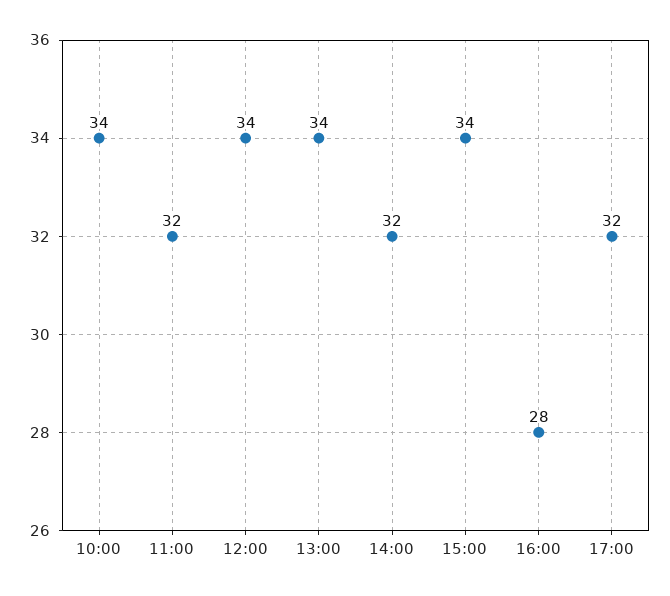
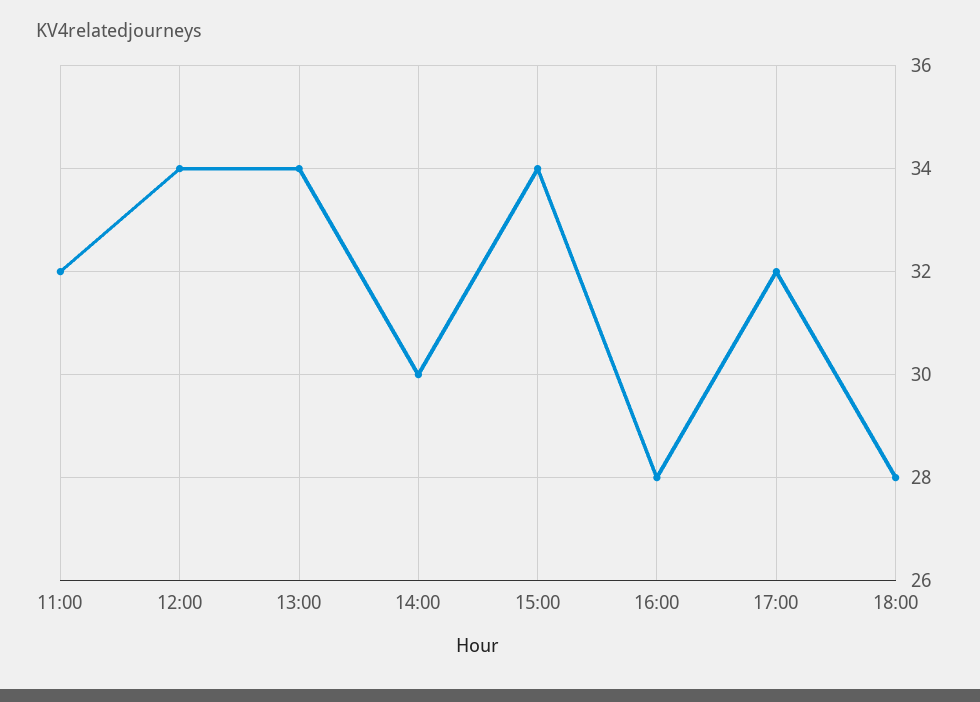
10:00: 34 -> none
14:00: 32 -> 30
18:00: none -> 28

